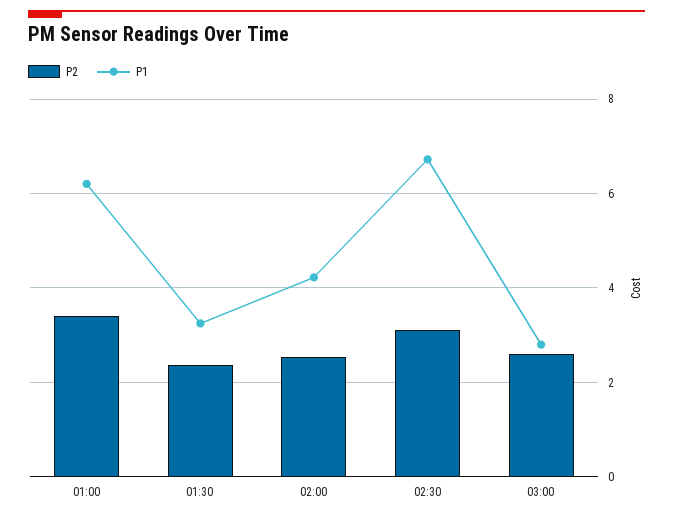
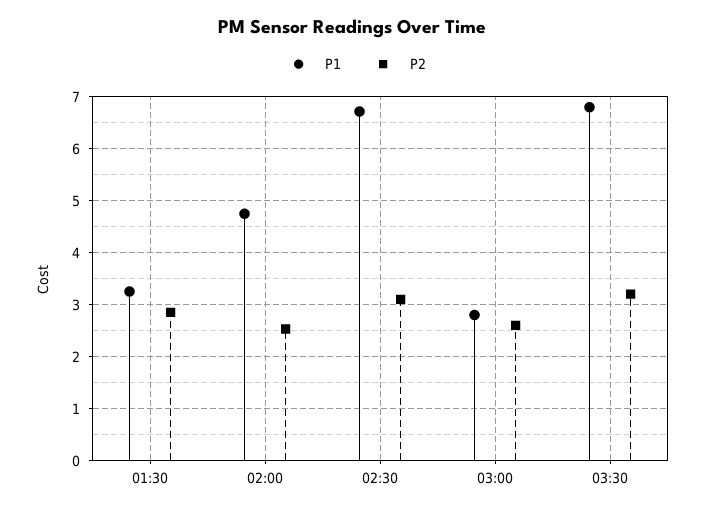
P2, 01:00: 3.4 -> none
P1, 01:00: 6.2 -> none
P2, 01:30: 2.4 -> 2.8
P1, 02:00: 4.2 -> 4.8
P1, 03:30: none -> 6.8
P2, 03:30: none -> 3.2

